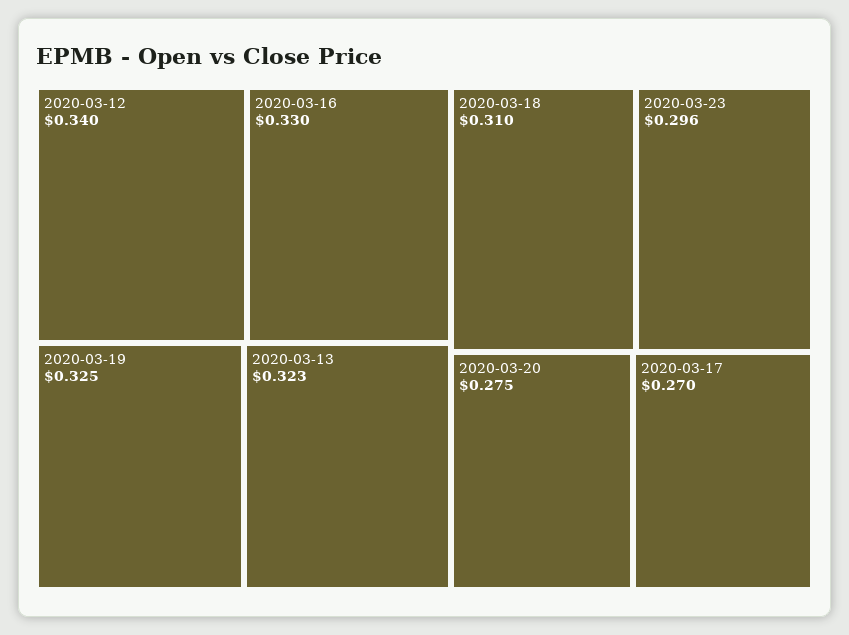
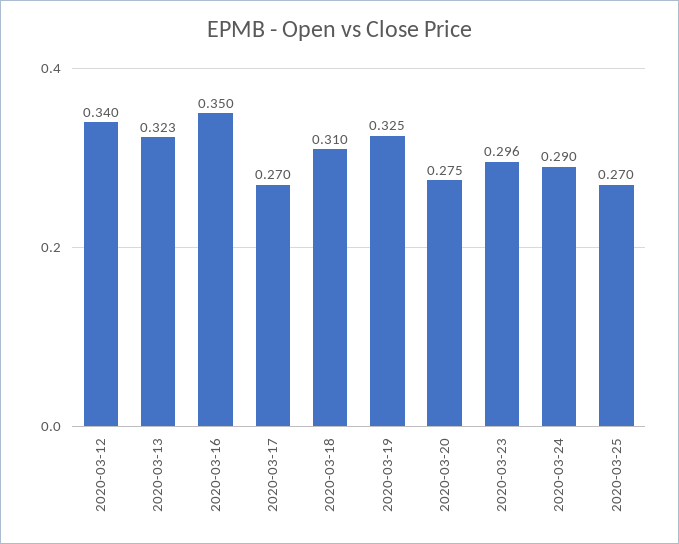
2020-03-16: 0.33 -> 0.35
2020-03-24: none -> 0.29
2020-03-25: none -> 0.27

